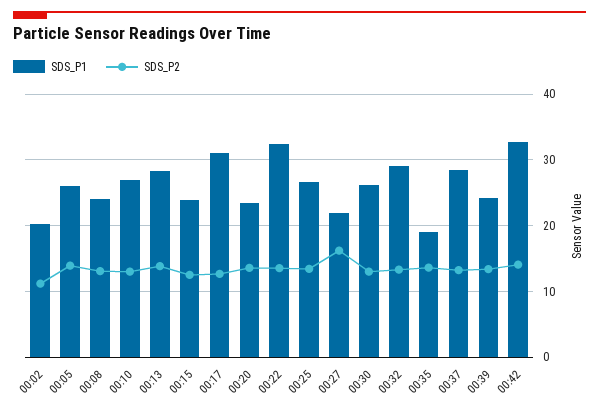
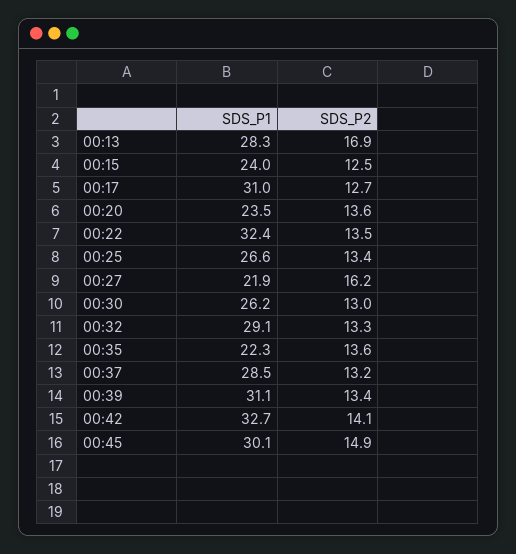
SDS_P1, 00:02: 20 -> none
SDS_P2, 00:02: 11 -> none
SDS_P1, 00:05: 26 -> none
SDS_P2, 00:05: 14 -> none
SDS_P1, 00:08: 24 -> none
SDS_P2, 00:08: 13 -> none
SDS_P1, 00:10: 27 -> none
SDS_P2, 00:10: 13 -> none
SDS_P2, 00:13: 14 -> 16.9
SDS_P1, 00:35: 19 -> 22.3
SDS_P1, 00:39: 24 -> 31.1
SDS_P1, 00:45: none -> 30.1
SDS_P2, 00:45: none -> 14.9

